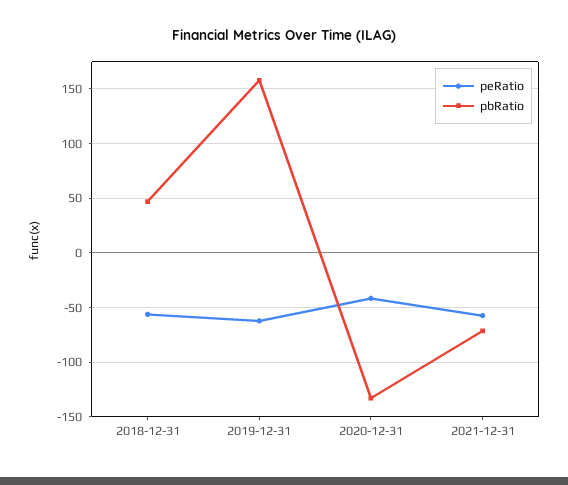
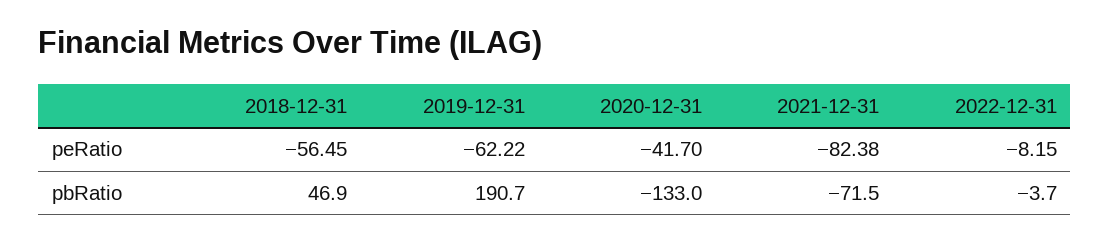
pbRatio, 2019-12-31: 160 -> 190.7
peRatio, 2021-12-31: -60 -> -82.38
peRatio, 2022-12-31: none -> -8.15
pbRatio, 2022-12-31: none -> -3.7

